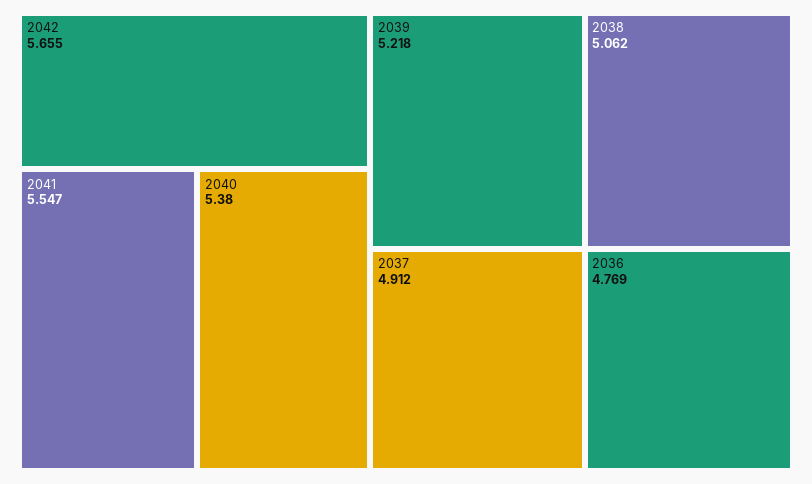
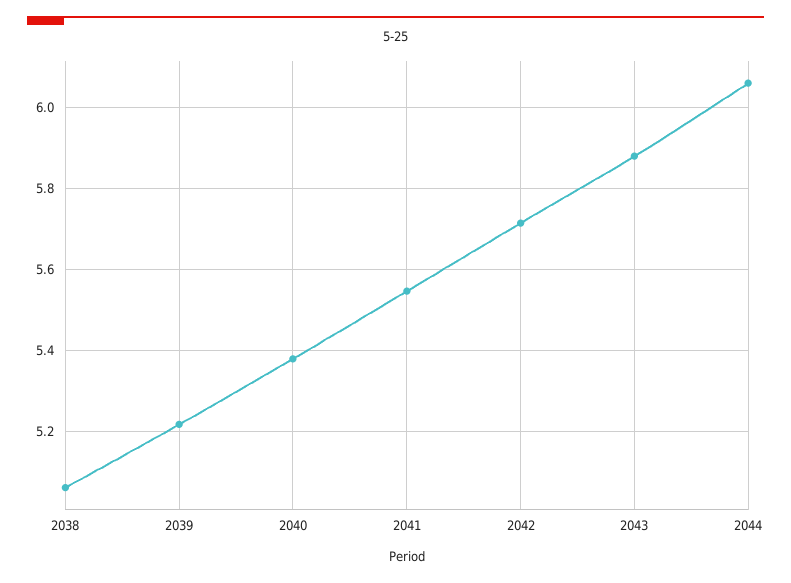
2042: 5.655 -> 5.72
2037: 4.912 -> none
2036: 4.769 -> none
2043: none -> 5.88
2044: none -> 6.06

